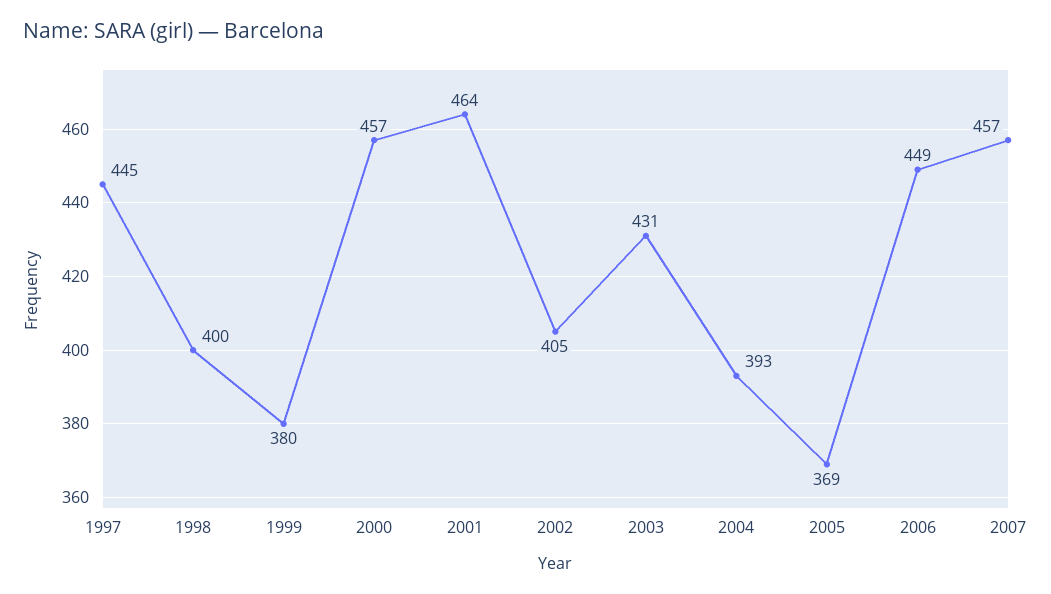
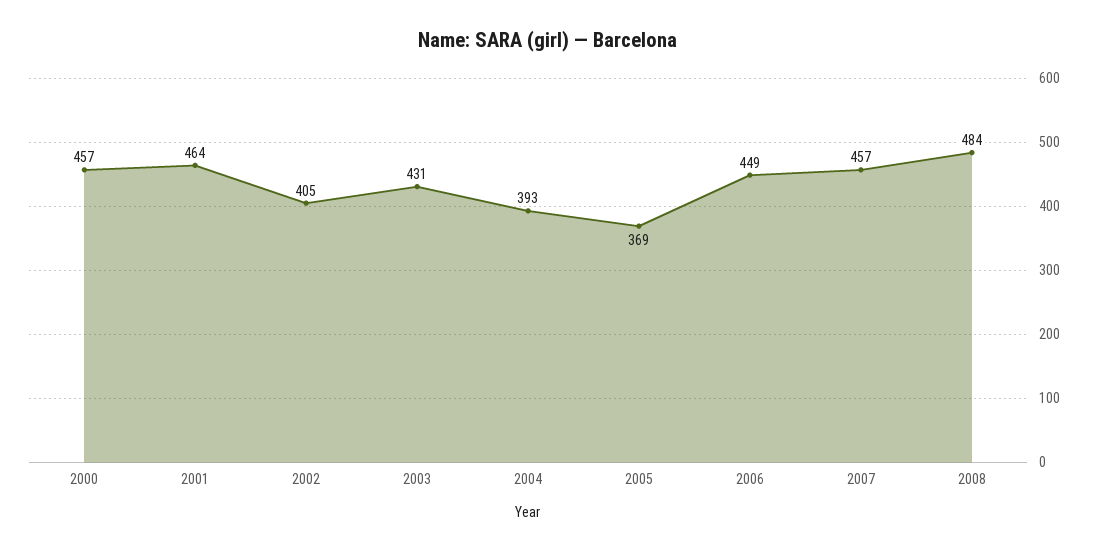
1997: 445 -> none
1998: 400 -> none
1999: 380 -> none
2008: none -> 484

